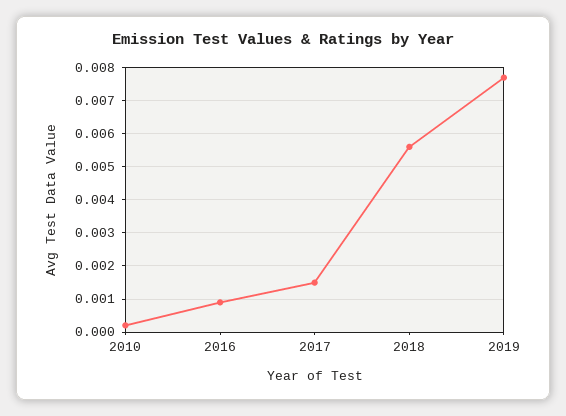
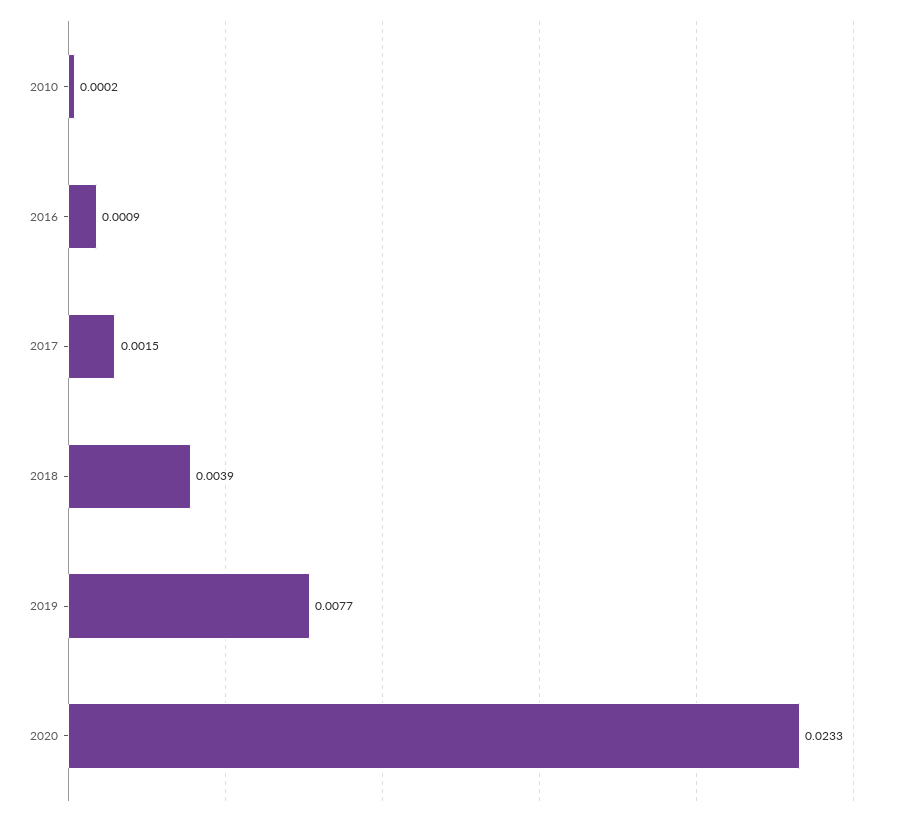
2018: 0.0055 -> 0.0039
2020: none -> 0.0233

